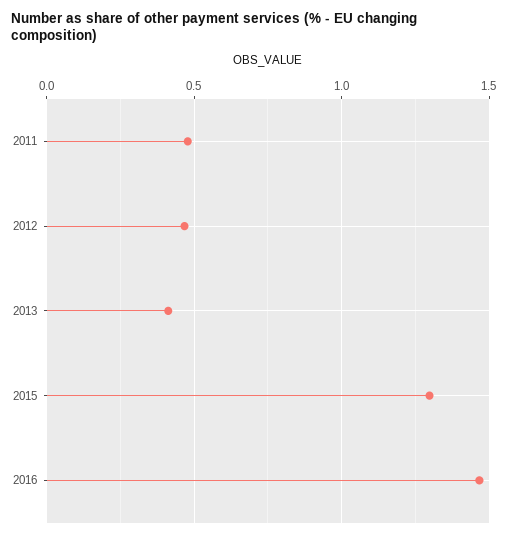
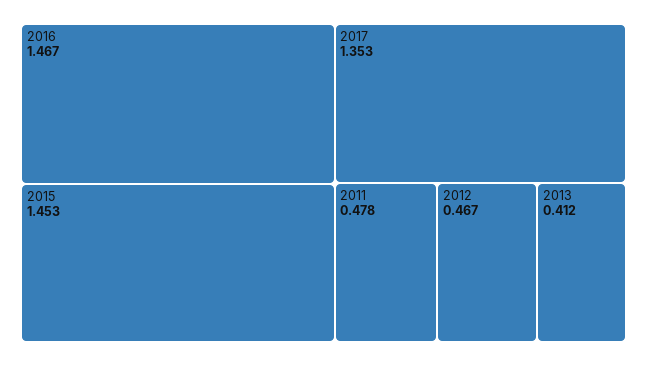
2015: 1.3 -> 1.453
2017: none -> 1.353

